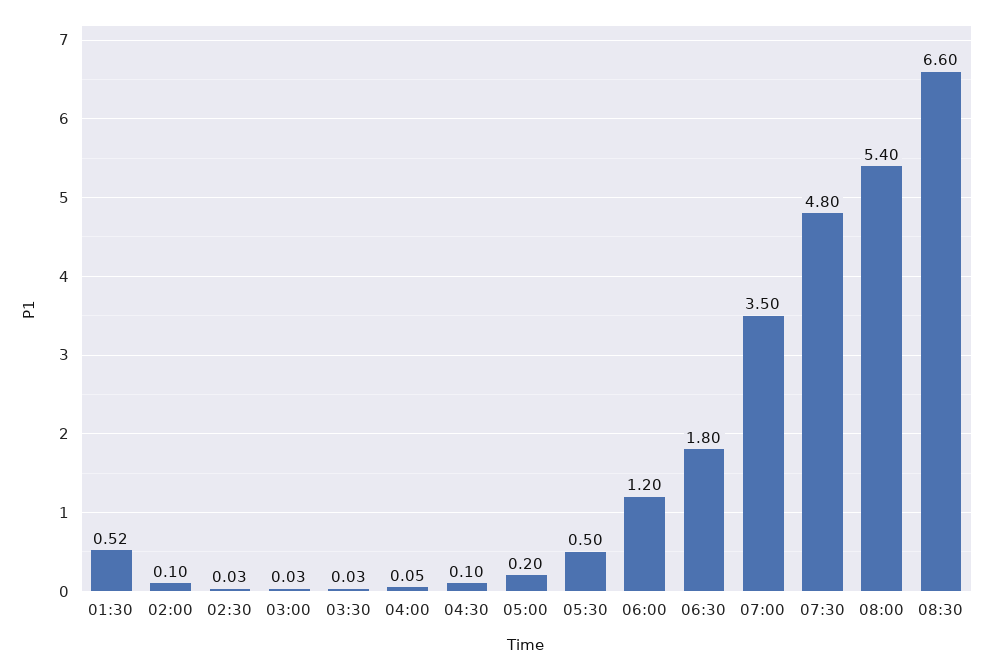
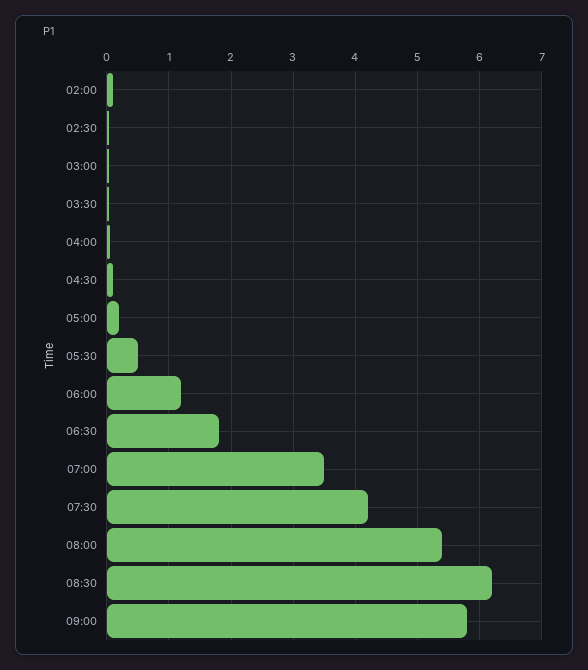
01:30: 0.52 -> none
07:30: 4.8 -> 4.2
08:30: 6.6 -> 6.2
09:00: none -> 5.8

